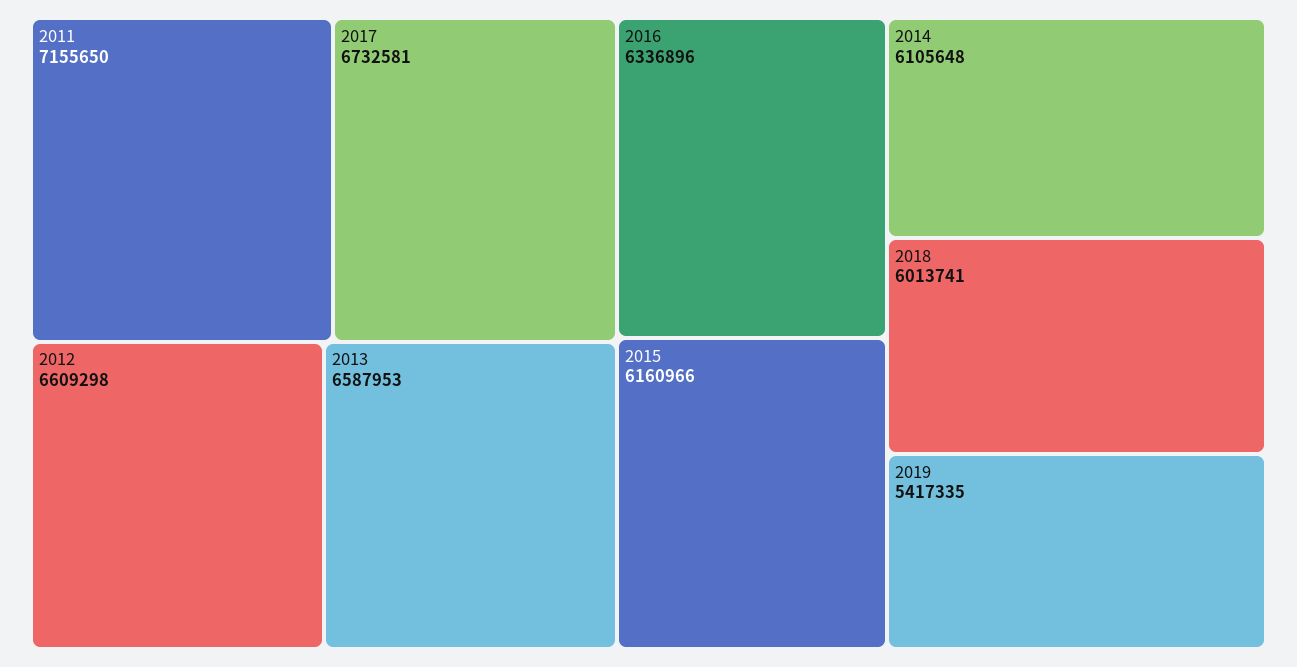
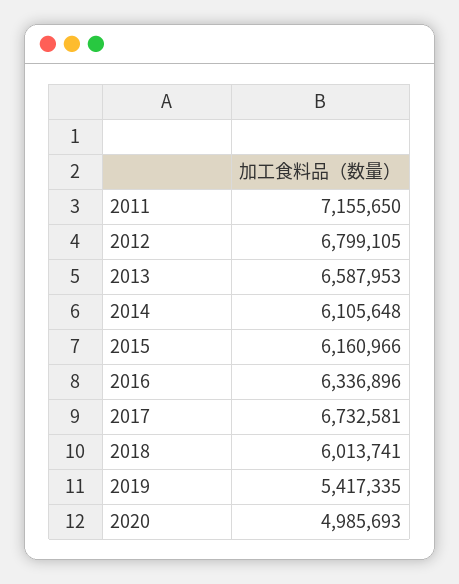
2012: 6609298 -> 6799105
2020: none -> 4985693

